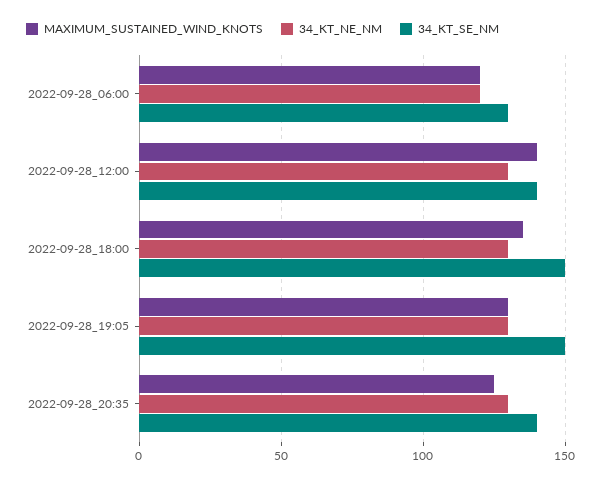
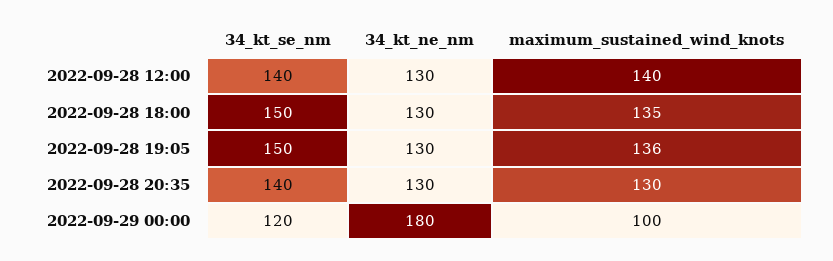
MAXIMUM_SUSTAINED_WIND_KNOTS, 2022-09-28_06:00: 120 -> none
34_KT_NE_NM, 2022-09-28_06:00: 120 -> none
34_KT_SE_NM, 2022-09-28_06:00: 130 -> none
MAXIMUM_SUSTAINED_WIND_KNOTS, 2022-09-28_19:05: 130 -> 136
MAXIMUM_SUSTAINED_WIND_KNOTS, 2022-09-28_20:35: 125 -> 130
34_KT_SE_NM, 2022-09-29 00:00: none -> 120
34_KT_NE_NM, 2022-09-29 00:00: none -> 180
MAXIMUM_SUSTAINED_WIND_KNOTS, 2022-09-29 00:00: none -> 100

